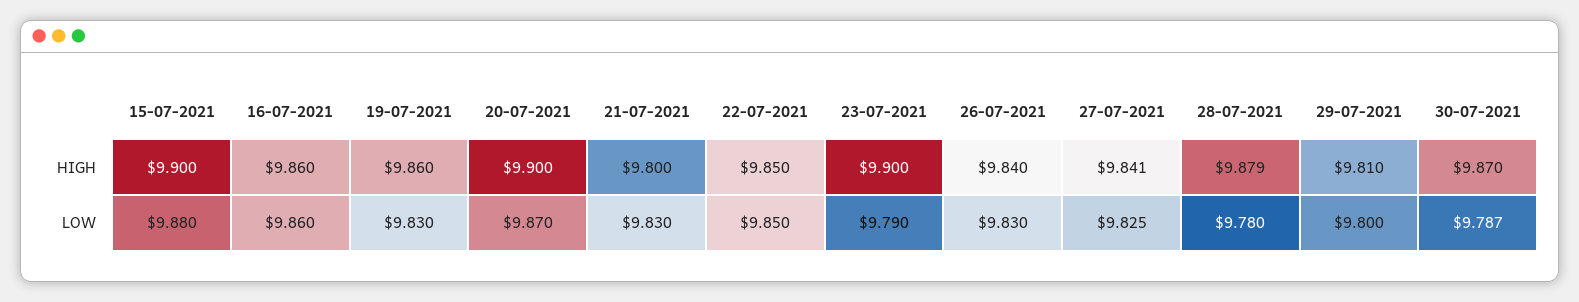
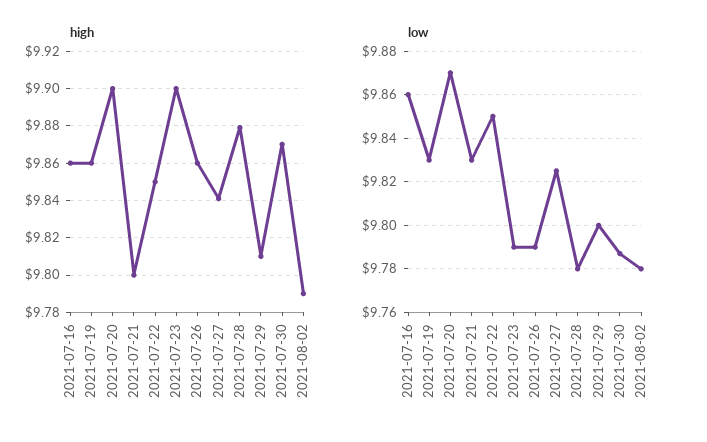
HIGH, 15-07-2021: 9.9 -> none
HIGH, 26-07-2021: 9.84 -> 9.86
LOW, 15-07-2021: 9.88 -> none
LOW, 26-07-2021: 9.83 -> 9.79
HIGH, 2021-08-02: none -> 9.79
LOW, 2021-08-02: none -> 9.78

